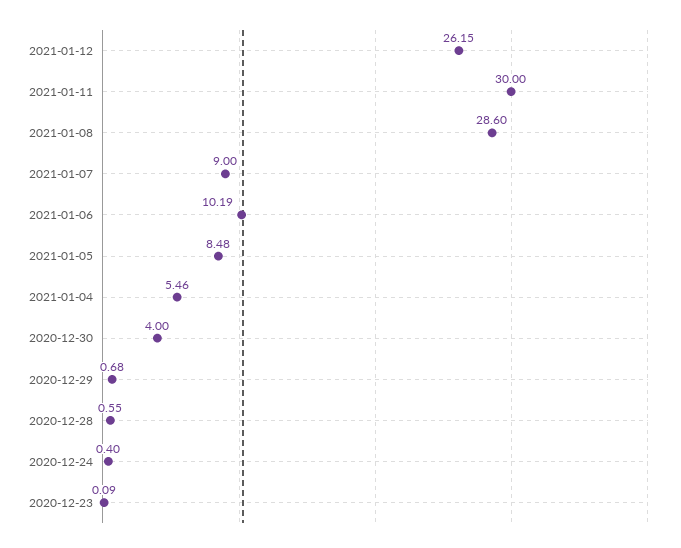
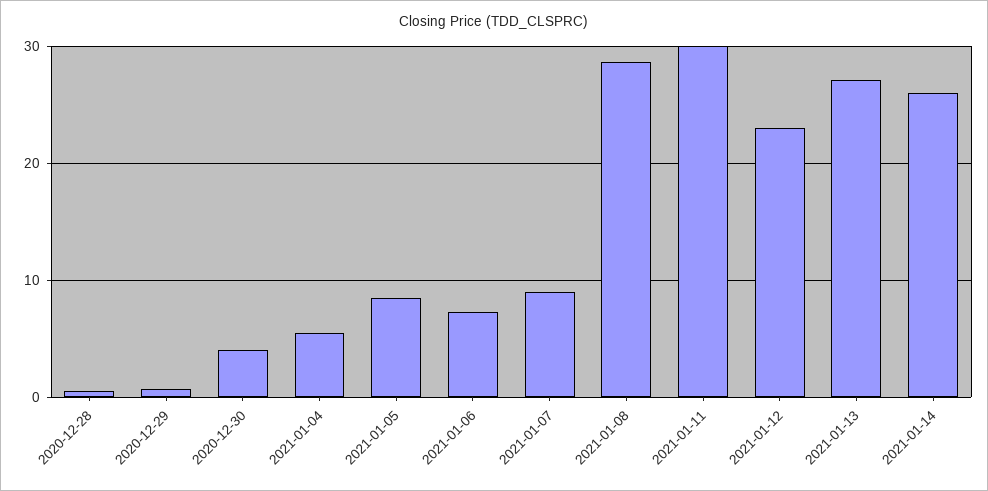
2021-01-12: 26.15 -> 23
2021-01-06: 10.19 -> 7
2020-12-24: 0.4 -> none
2020-12-23: 0.09 -> none
2021-01-13: none -> 27
2021-01-14: none -> 26

